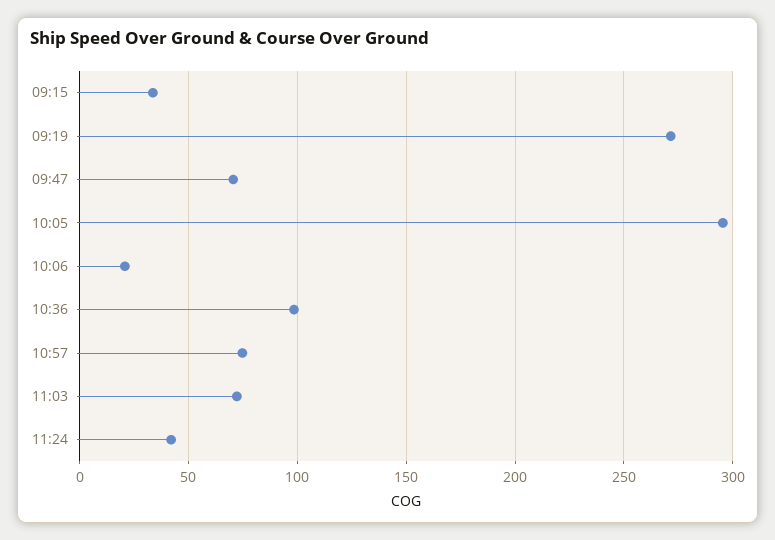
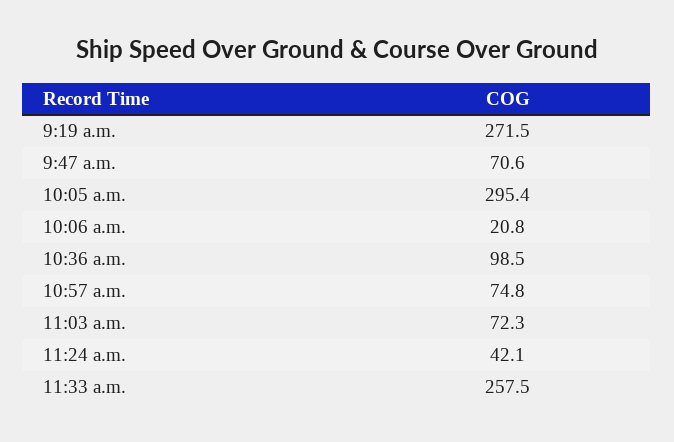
09:15: 35 -> none
11:33 a.m.: none -> 257.5

